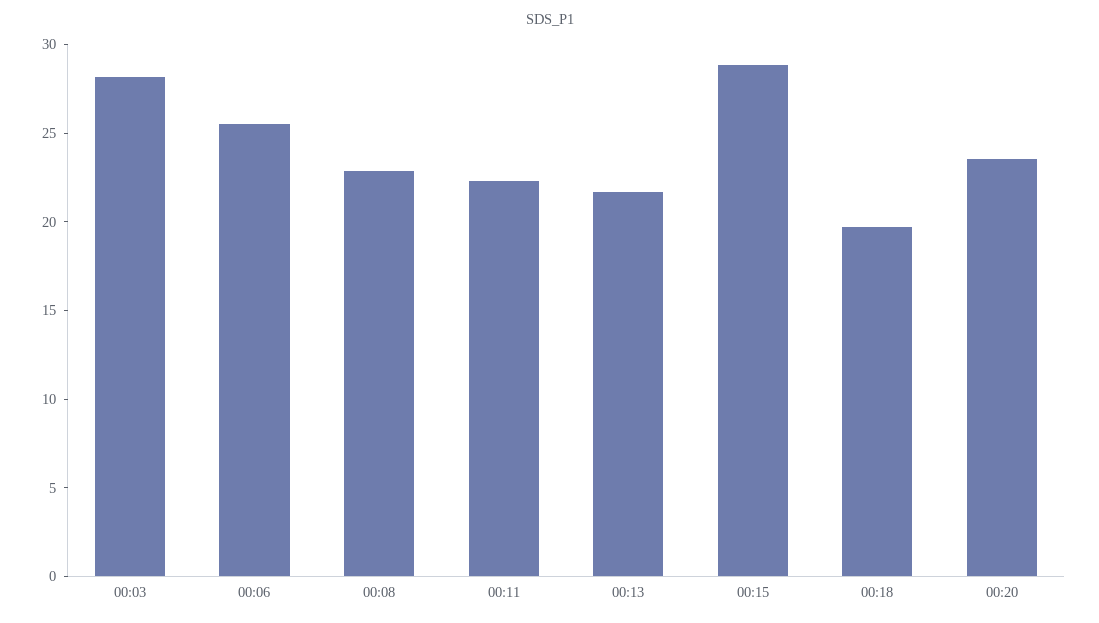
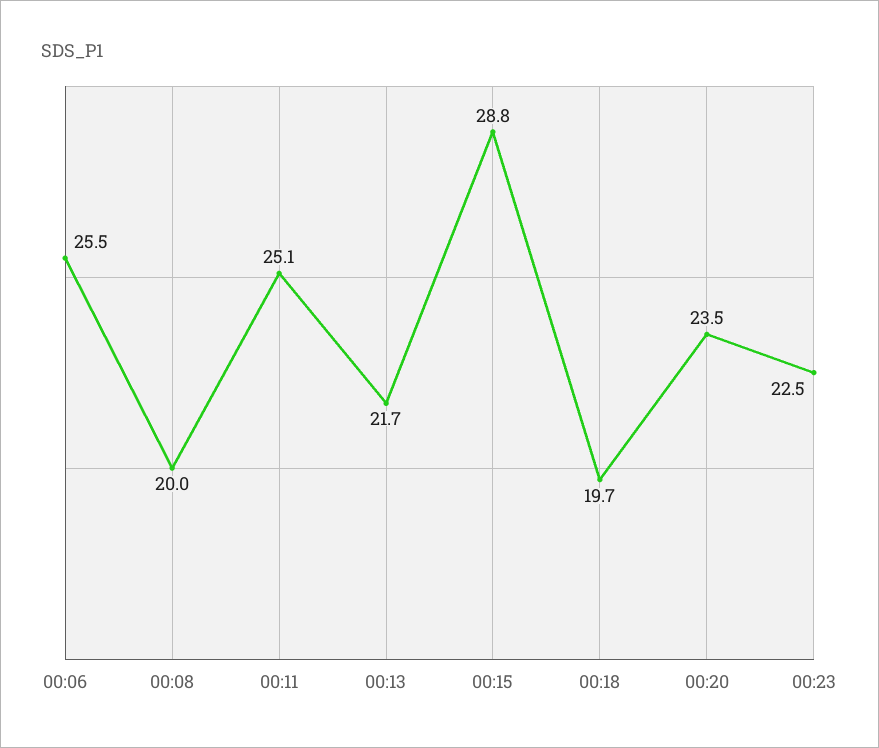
00:03: 28 -> none
00:08: 23 -> 20
00:11: 22 -> 25.1
00:23: none -> 22.5

